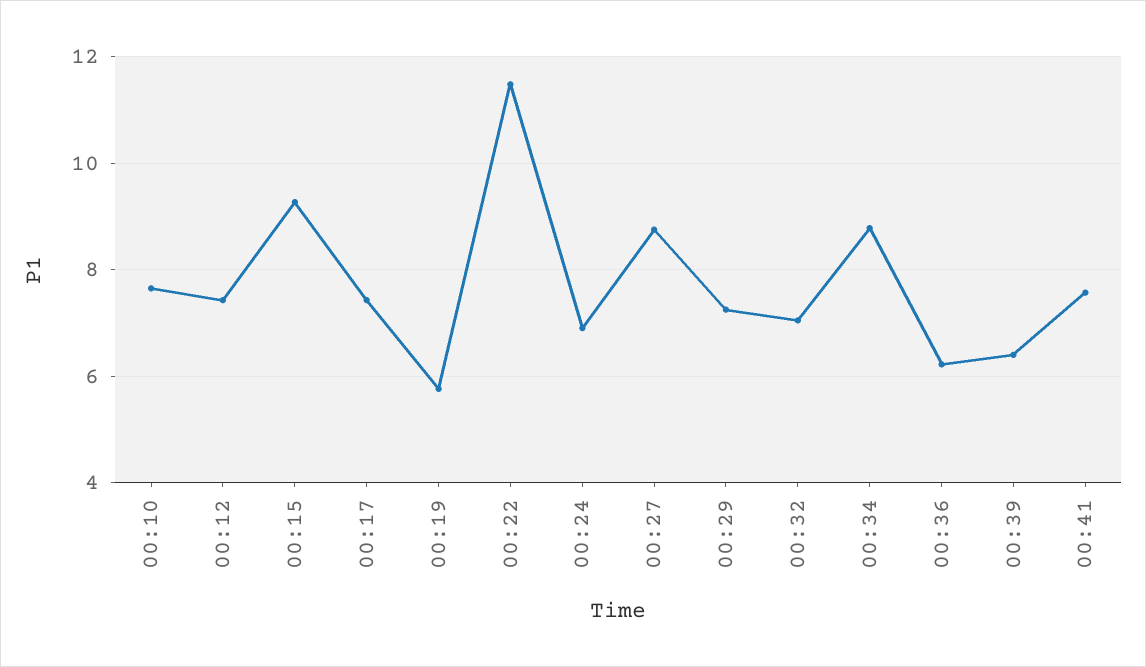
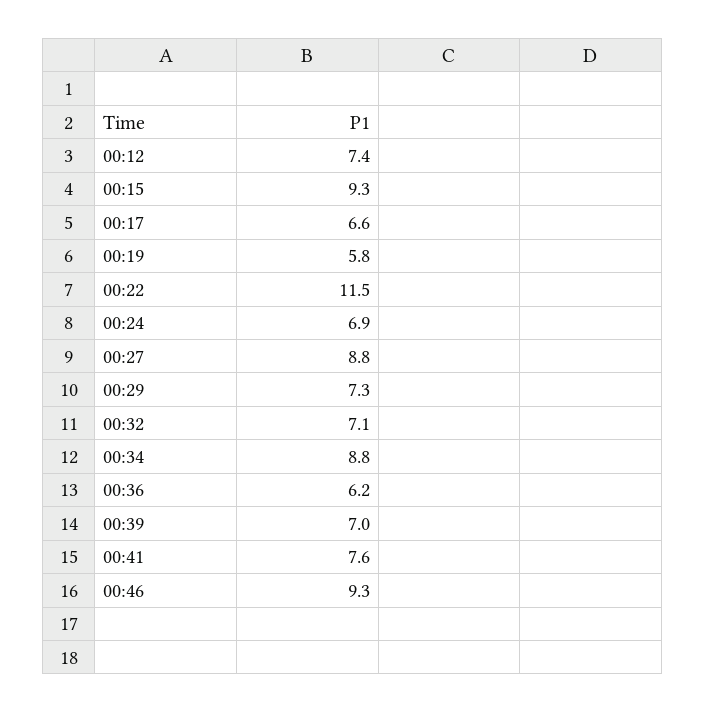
00:10: 7.6 -> none
00:17: 7.4 -> 6.6
00:39: 6.4 -> 7
00:46: none -> 9.3

